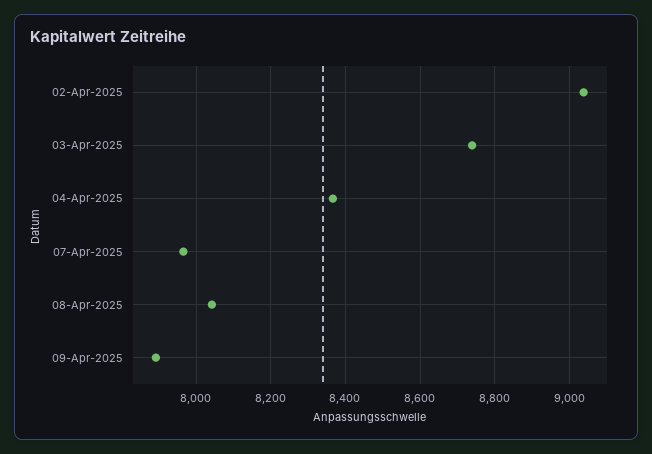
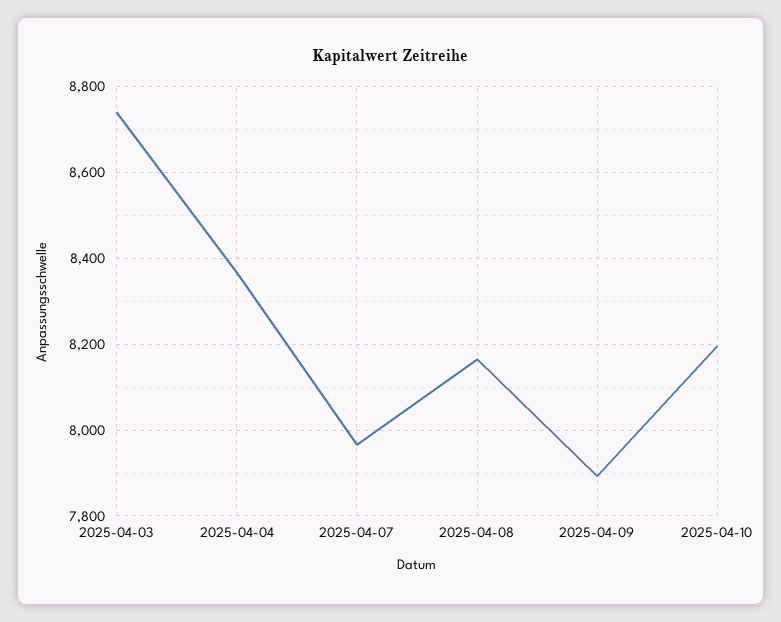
02-Apr-2025: 9040 -> none
08-Apr-2025: 8040 -> 8160
2025-04-10: none -> 8200

